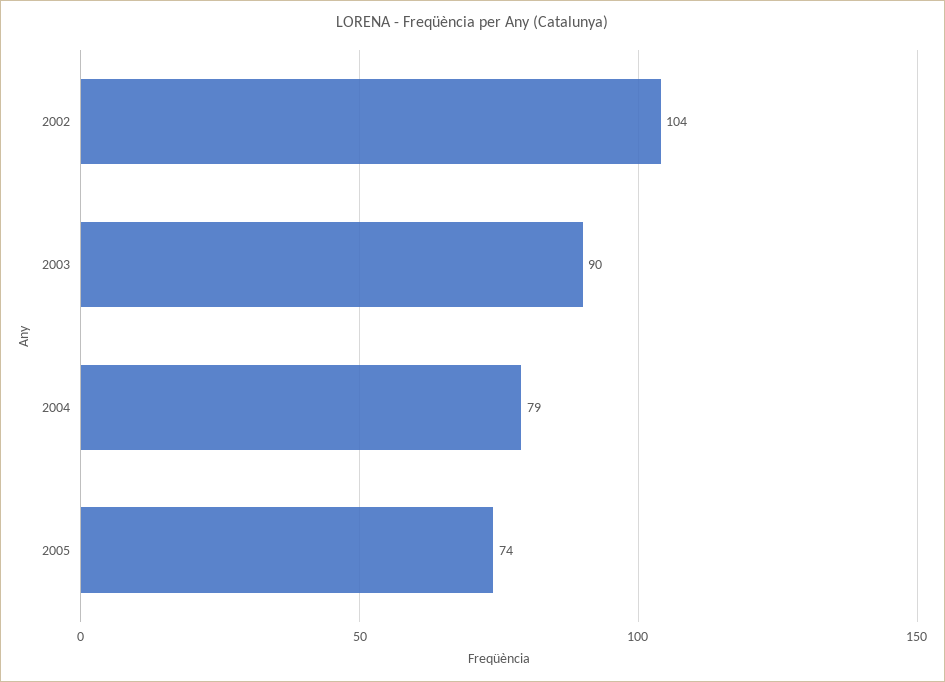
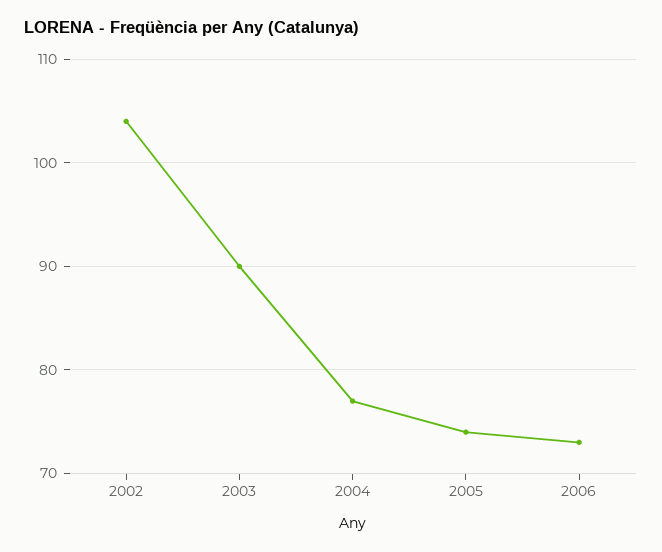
2004: 79 -> 77
2006: none -> 73

